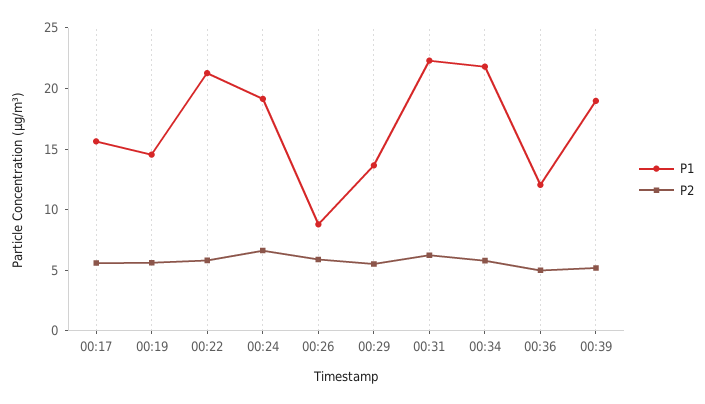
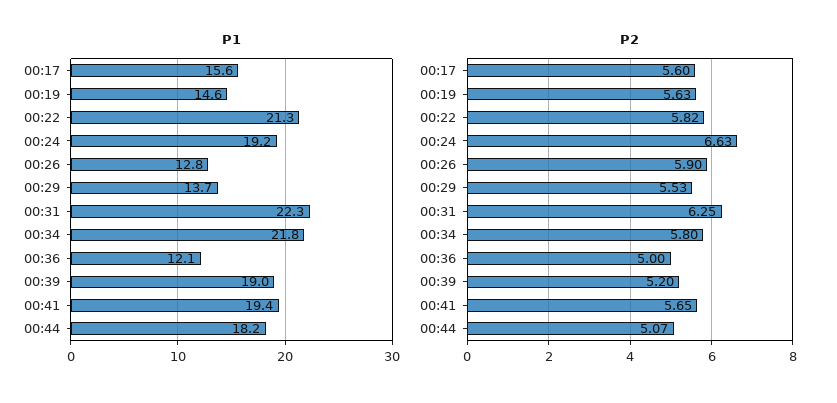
P1, 00:26: 9 -> 12.8
P1, 00:41: none -> 19.4
P1, 00:44: none -> 18.2
P2, 00:41: none -> 5.65
P2, 00:44: none -> 5.07

